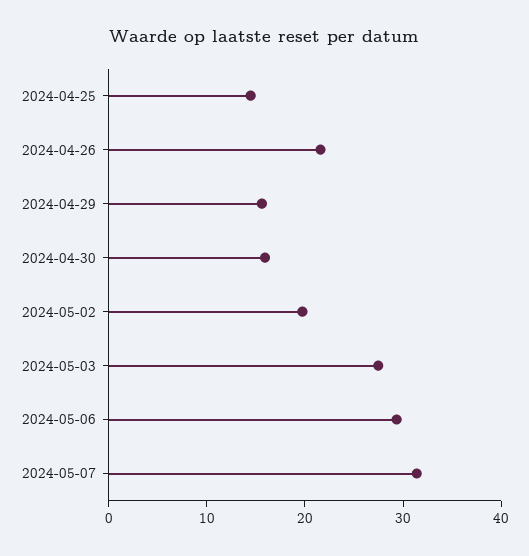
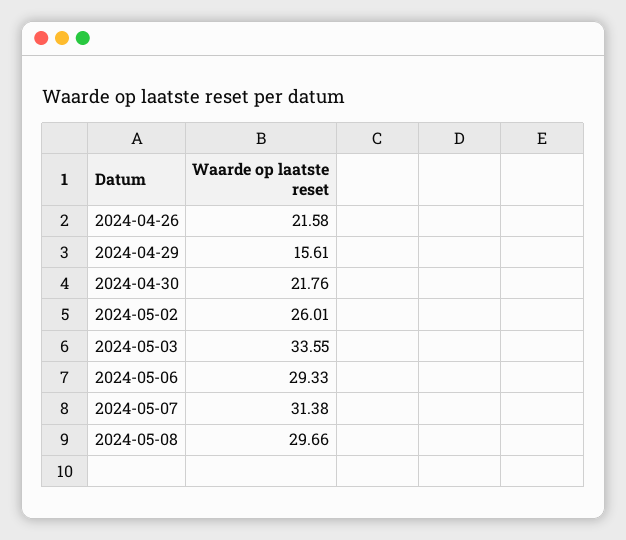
2024-04-25: 14 -> none
2024-04-30: 16 -> 21.76
2024-05-02: 20 -> 26.01
2024-05-03: 28 -> 33.55
2024-05-08: none -> 29.66

